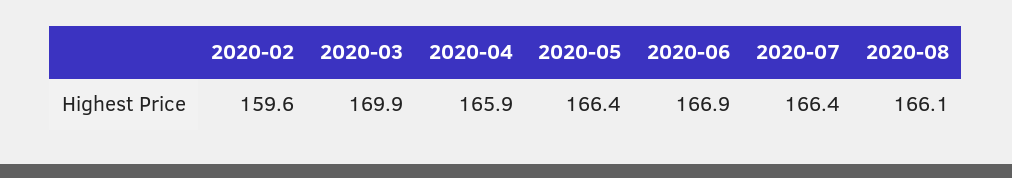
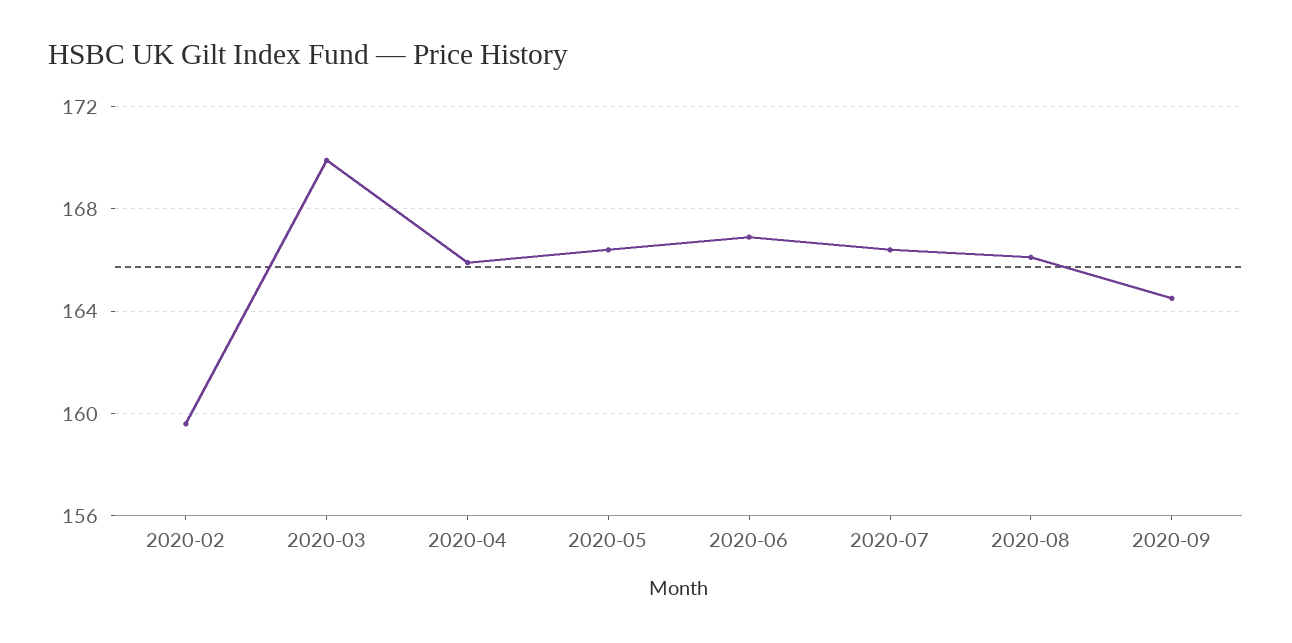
2020-09: none -> 164.5

